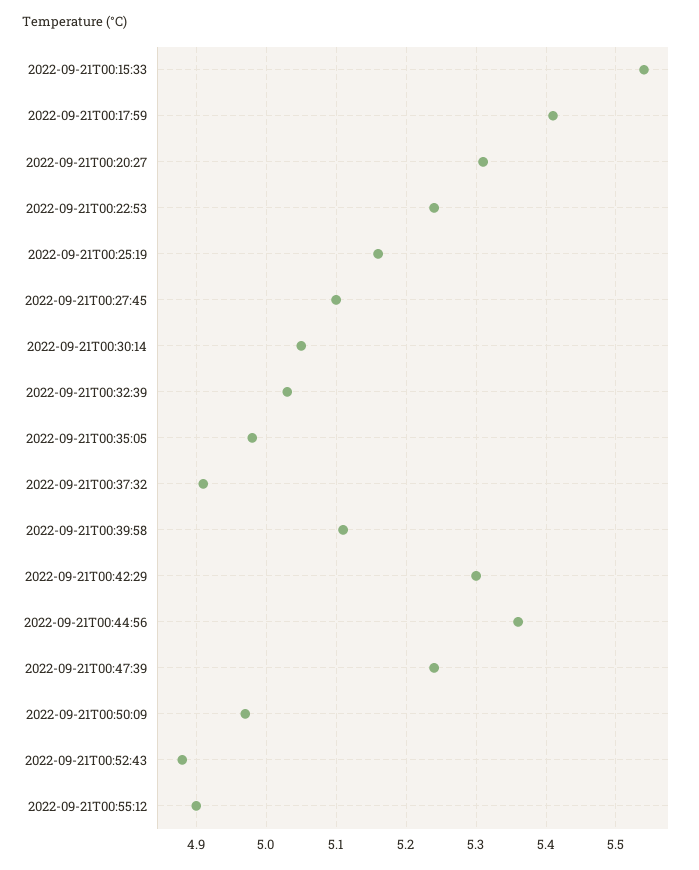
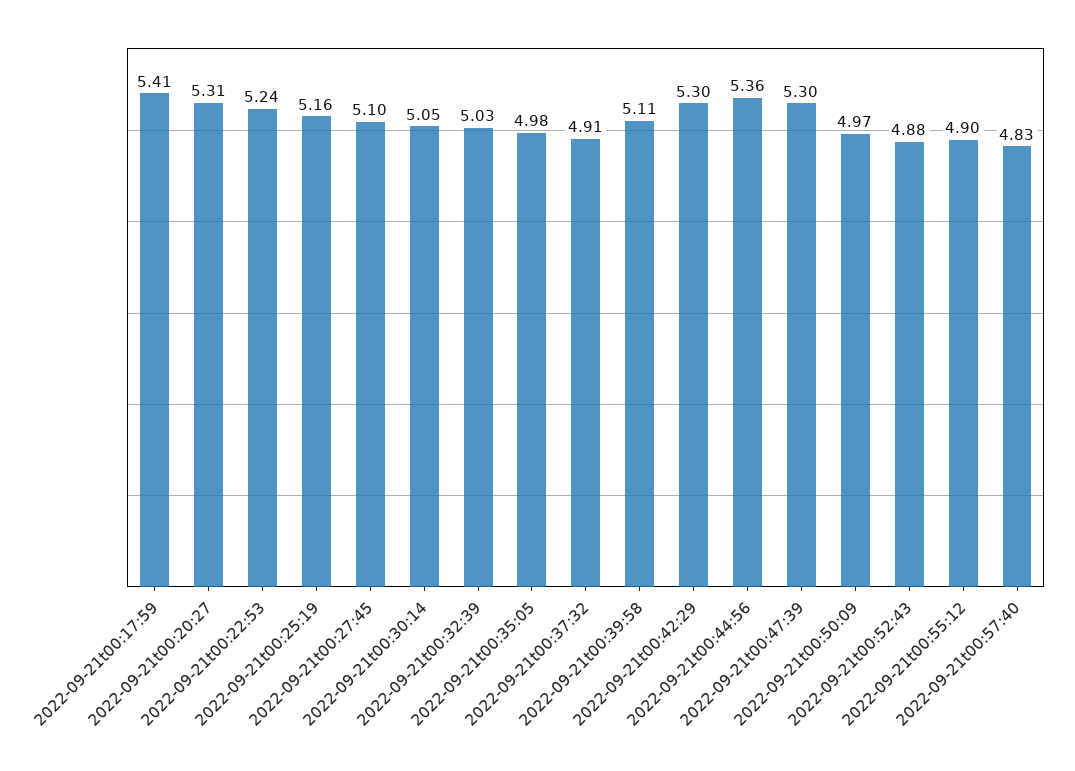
2022-09-21T00:15:33: 5.54 -> none
2022-09-21T00:47:39: 5.24 -> 5.3
2022-09-21t00:57:40: none -> 4.83

